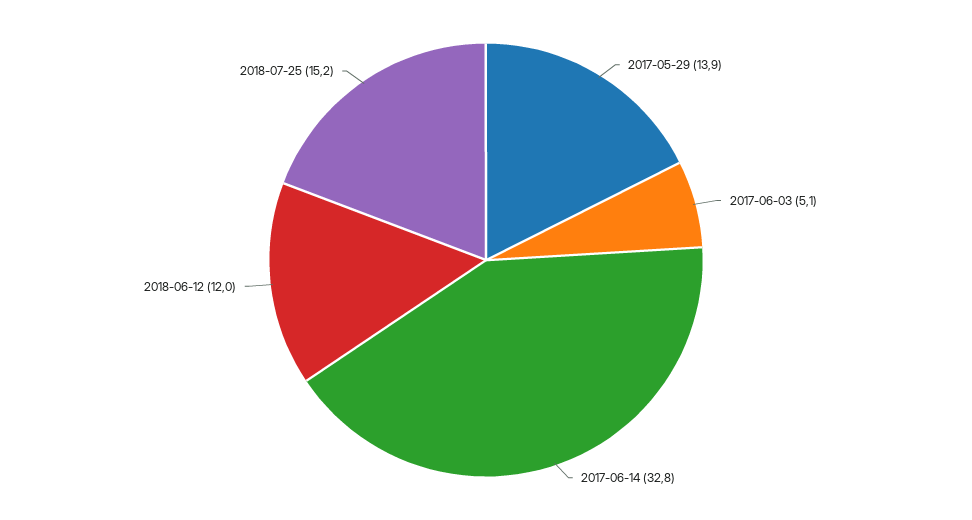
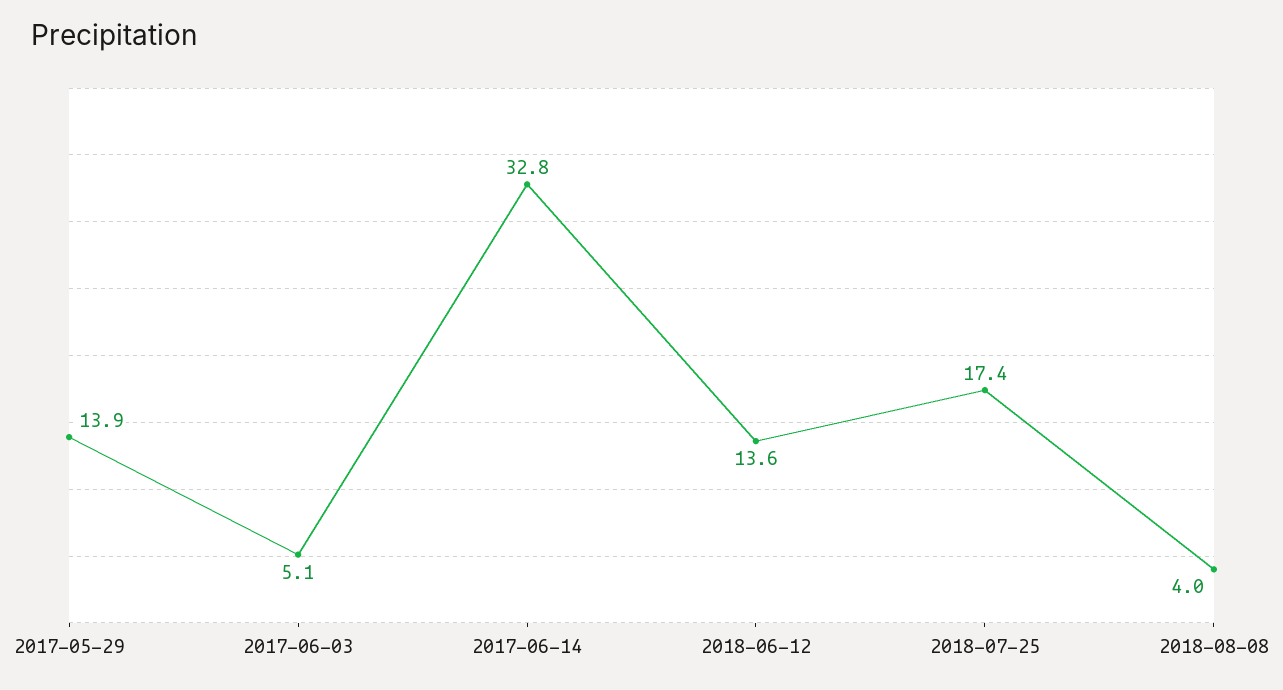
2018-06-12: 12 -> 13.6
2018-07-25: 15.2 -> 17.4
2018-08-08: none -> 4

